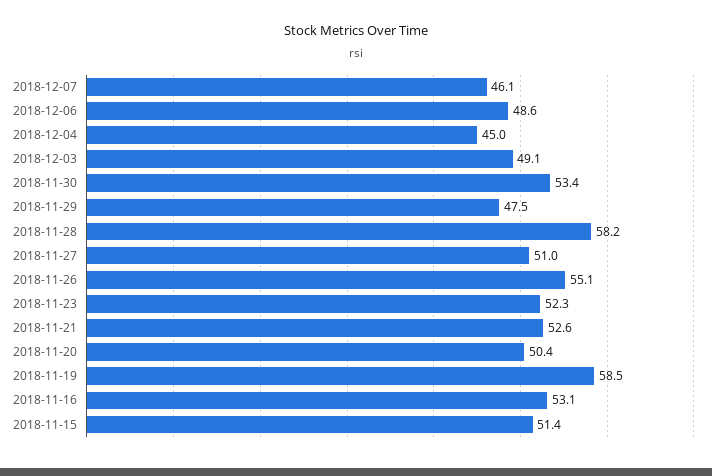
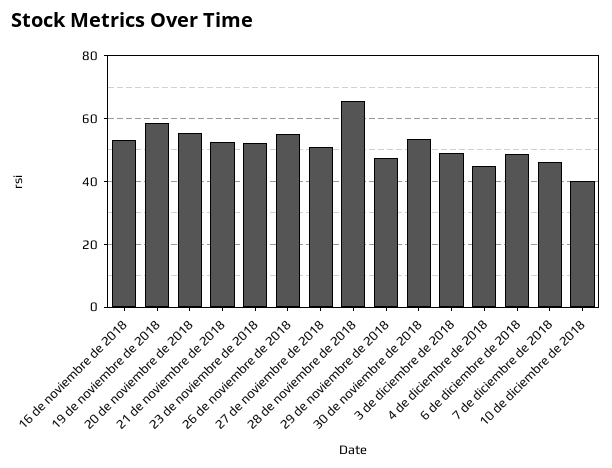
2018-11-28: 58.2 -> 66
2018-11-20: 50.4 -> 56
2018-11-15: 51.4 -> none
10 de diciembre de 2018: none -> 40

